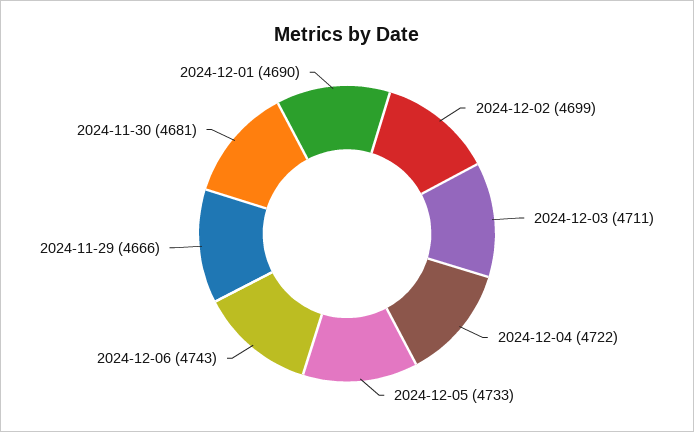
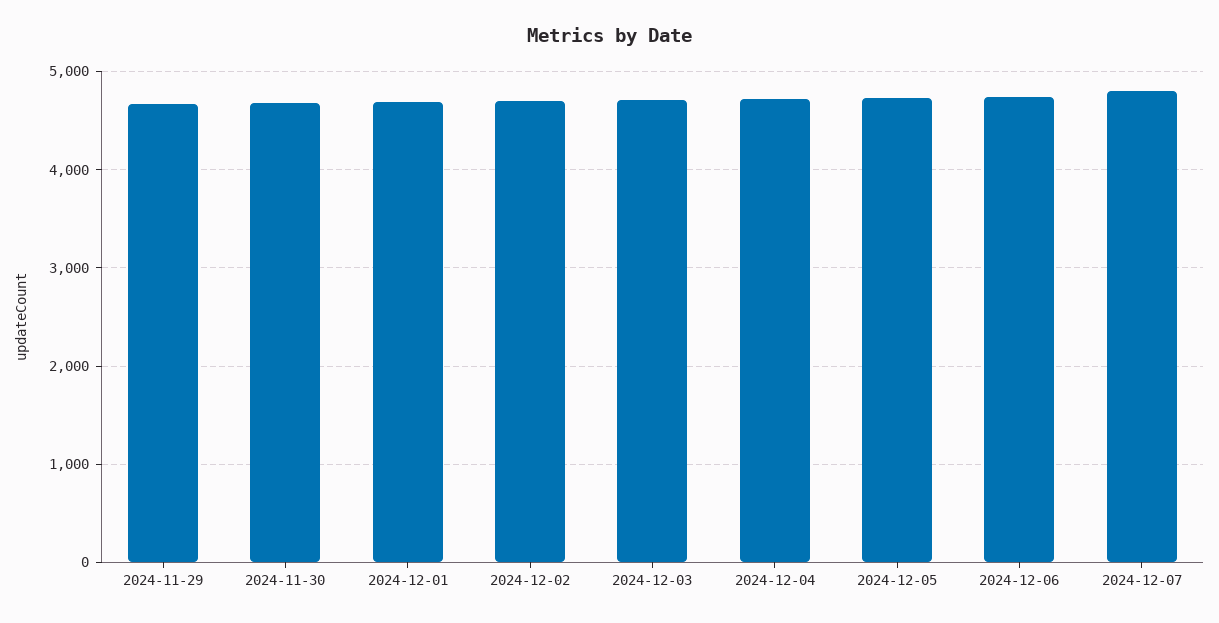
2024-12-07: none -> 4800

